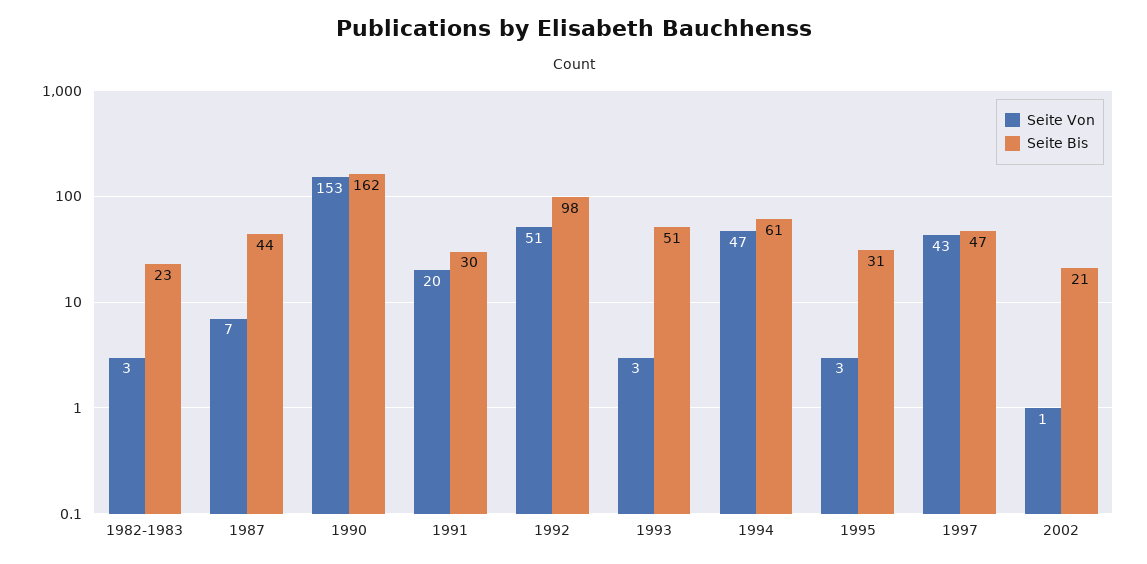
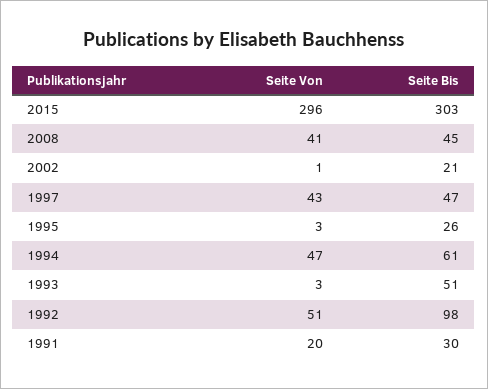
Seite Von, 1982-1983: 3 -> none
Seite Bis, 1982-1983: 23 -> none
Seite Von, 1987: 7 -> none
Seite Bis, 1987: 44 -> none
Seite Von, 1990: 153 -> none
Seite Bis, 1990: 162 -> none
Seite Bis, 1995: 31 -> 26
Seite Von, 2015: none -> 296
Seite Bis, 2015: none -> 303
Seite Von, 2008: none -> 41
Seite Bis, 2008: none -> 45

